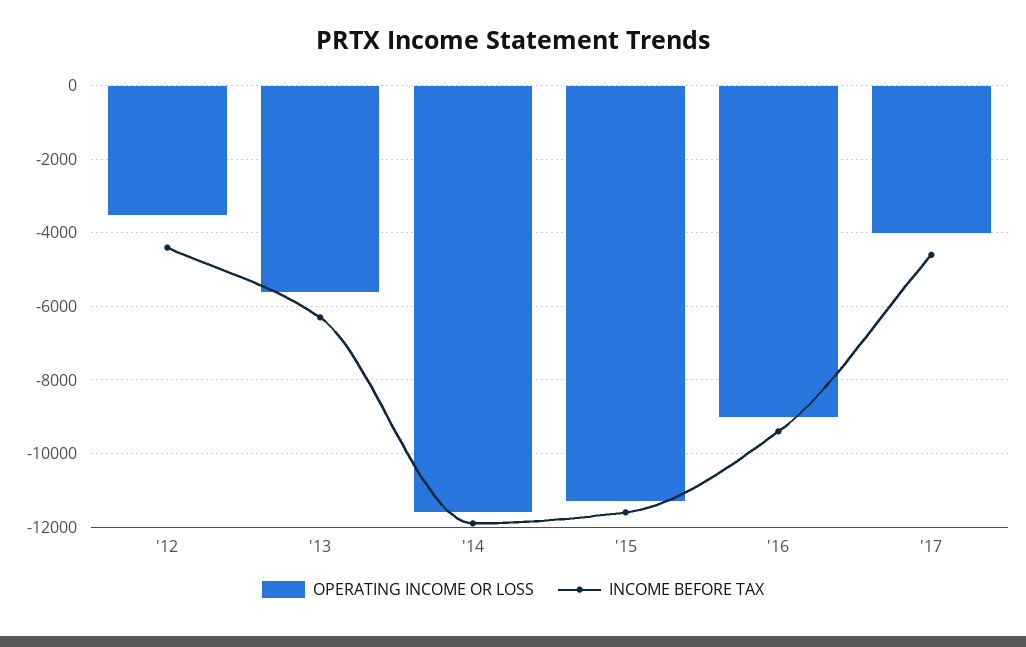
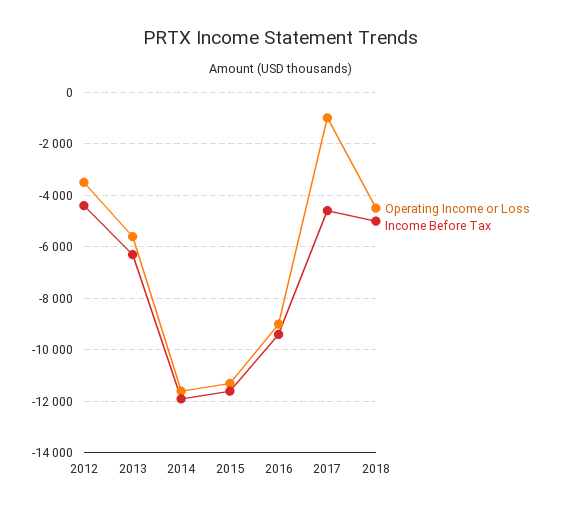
OPERATING INCOME OR LOSS, '17: -4000 -> -1000
OPERATING INCOME OR LOSS, 2018: none -> -4500
INCOME BEFORE TAX, 2018: none -> -5000

